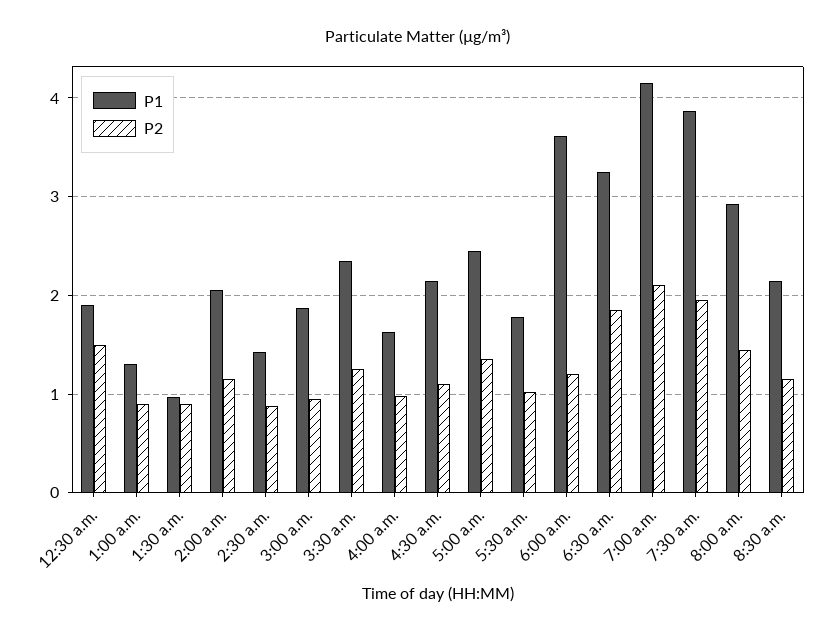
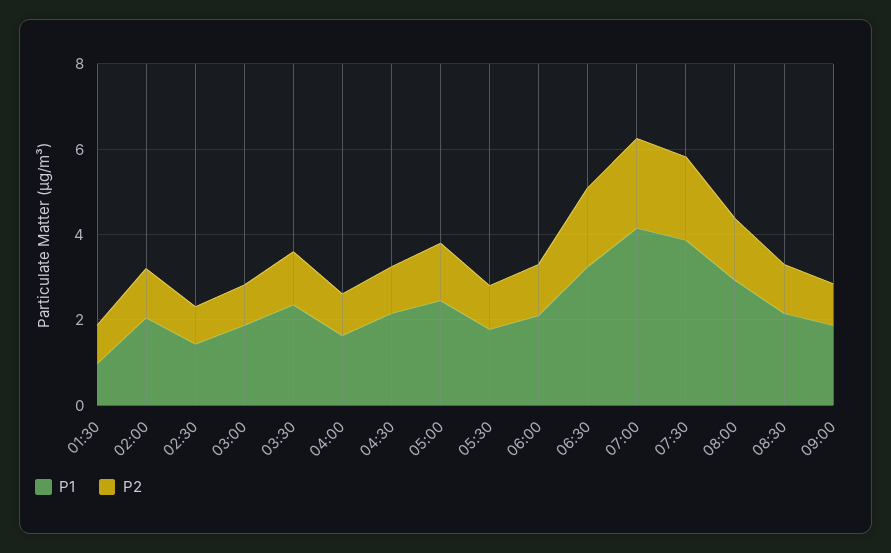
P1, 12:30 a.m.: 1.9 -> none
P2, 12:30 a.m.: 1.5 -> none
P1, 1:00 a.m.: 1.3 -> none
P2, 1:00 a.m.: 0.9 -> none
P1, 6:00 a.m.: 3.6 -> 2
P1, 09:00: none -> 2
P2, 09:00: none -> 1

